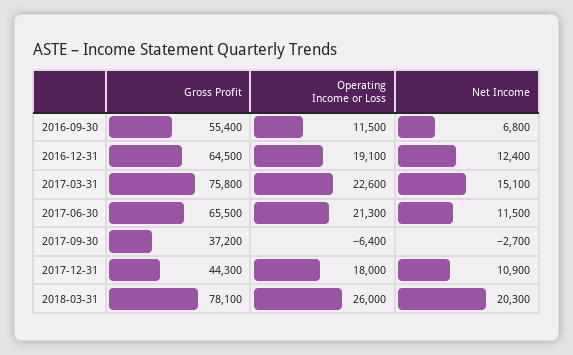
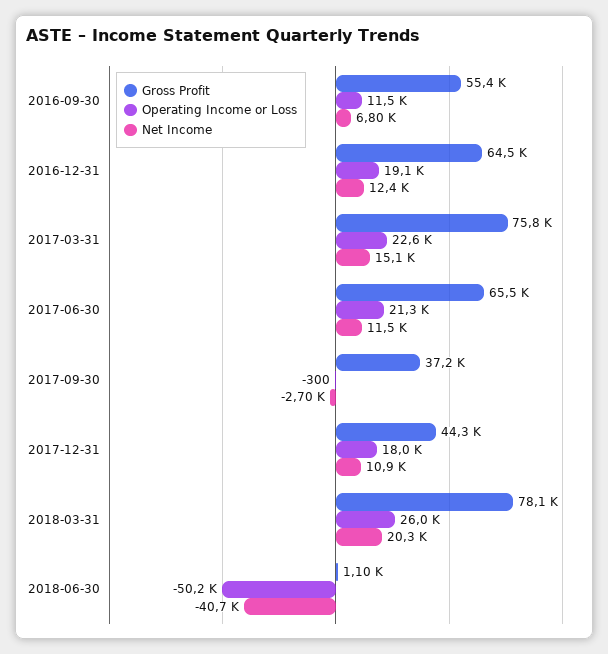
Operating Income or Loss, 2017-09-30: -6400 -> -300
Gross Profit, 2018-06-30: none -> 1100
Operating Income or Loss, 2018-06-30: none -> -50200
Net Income, 2018-06-30: none -> -40700

